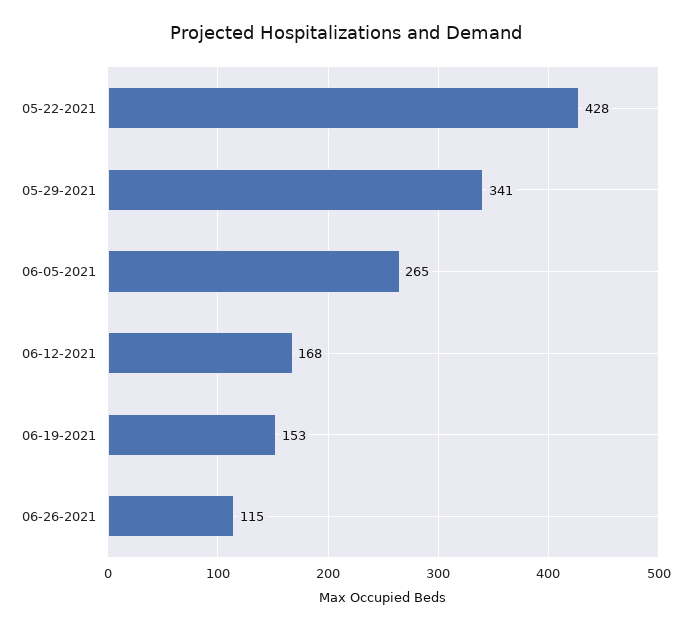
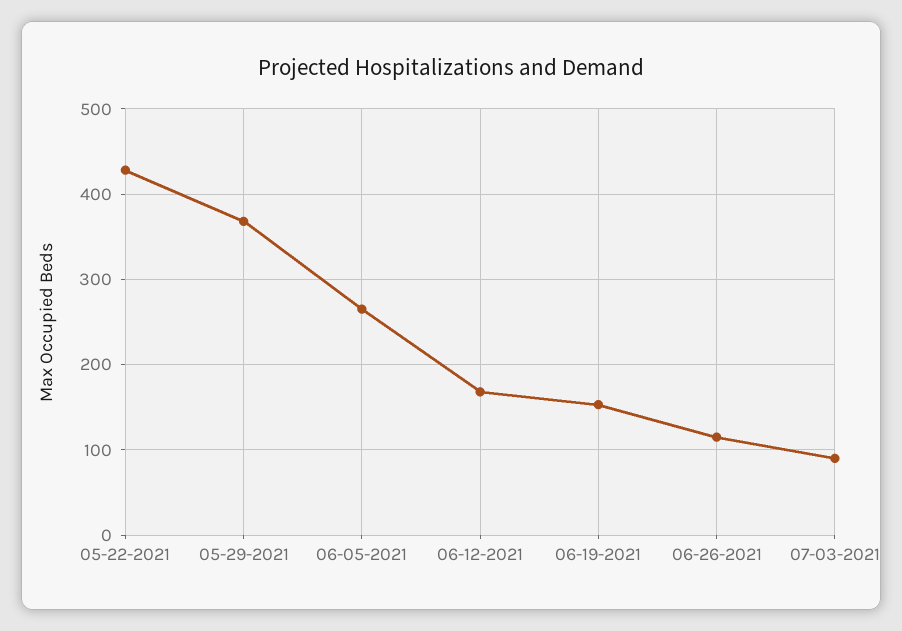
05-29-2021: 341 -> 370
07-03-2021: none -> 90

